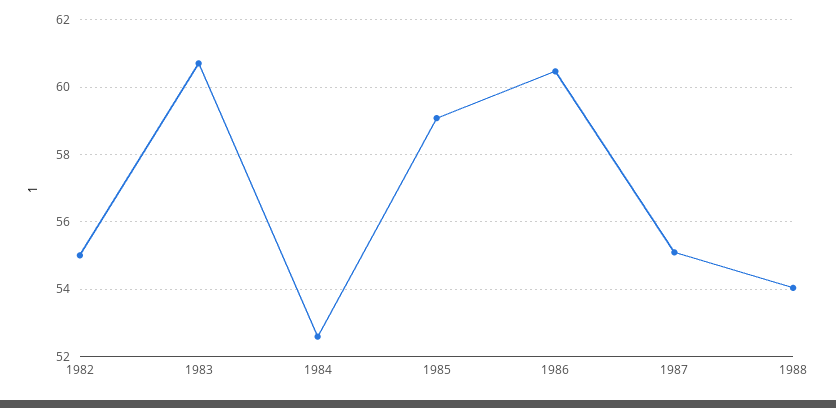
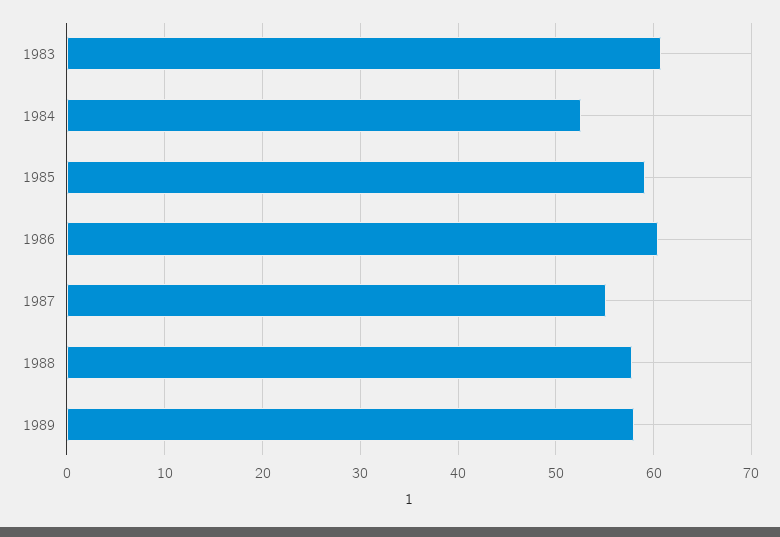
1982: 55 -> none
1988: 54 -> 58
1989: none -> 58

